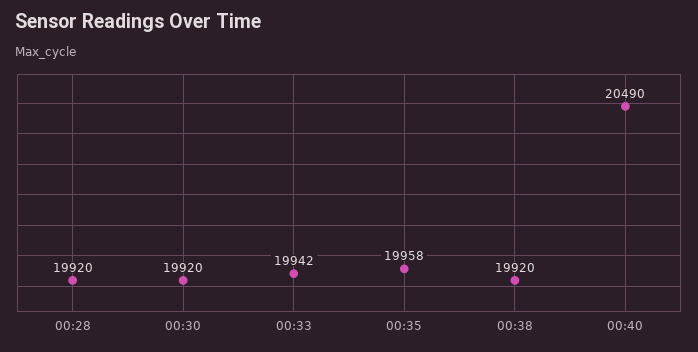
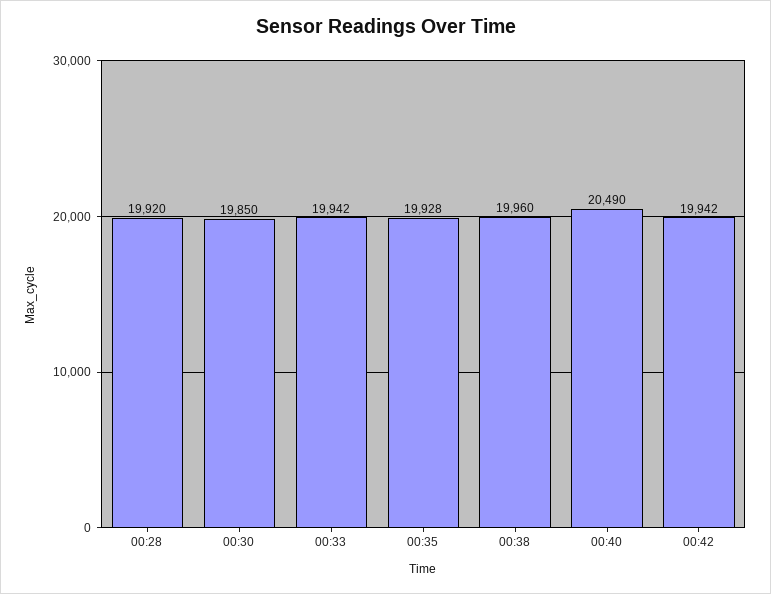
00:30: 19920 -> 19850
00:35: 19958 -> 19928
00:38: 19920 -> 19960
00:42: none -> 19942

